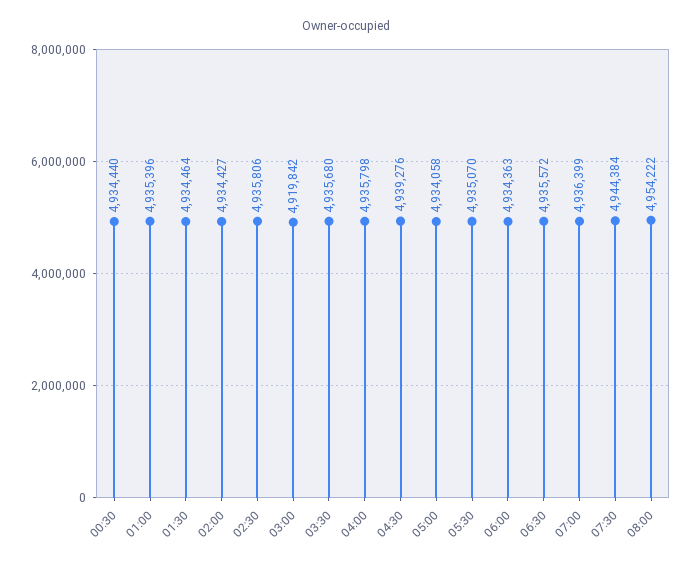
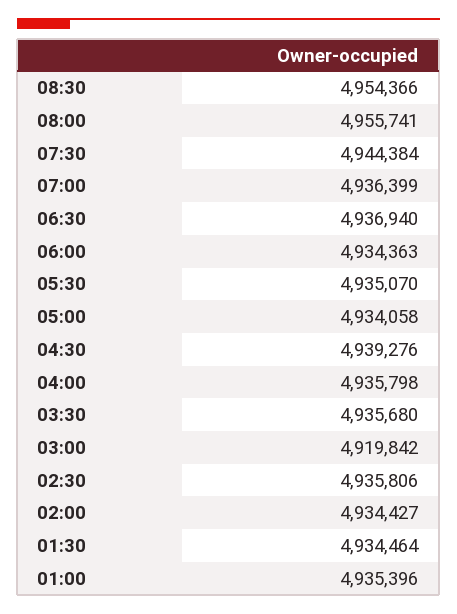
00:30: 4934440 -> none
06:30: 4935572 -> 4936940
08:00: 4954222 -> 4955741
08:30: none -> 4954366

